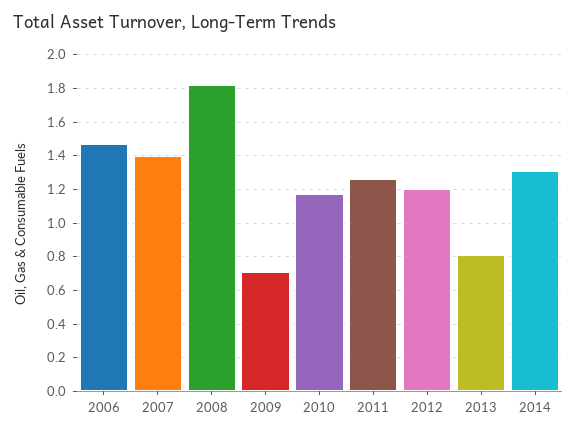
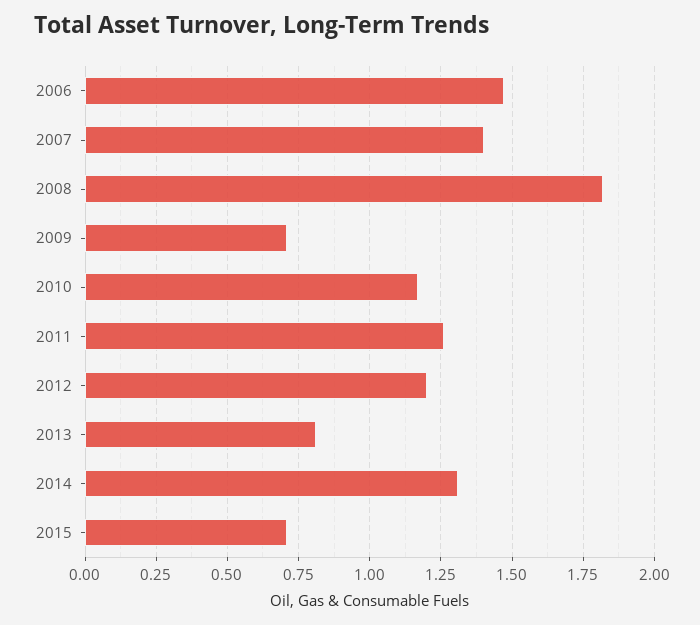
2015: none -> 0.7

